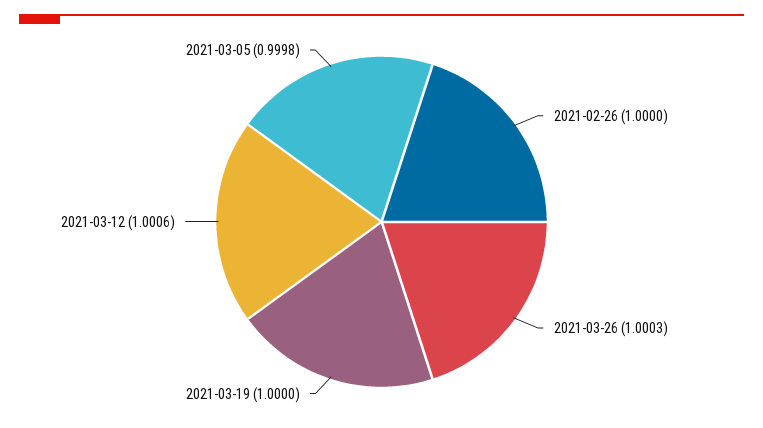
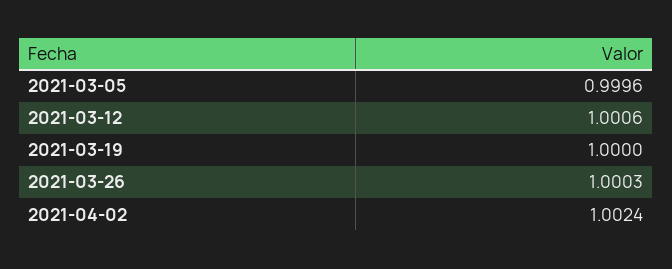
2021-02-26: 1 -> none
2021-03-05: 0.9998 -> 0.9996
2021-04-02: none -> 1.0024

